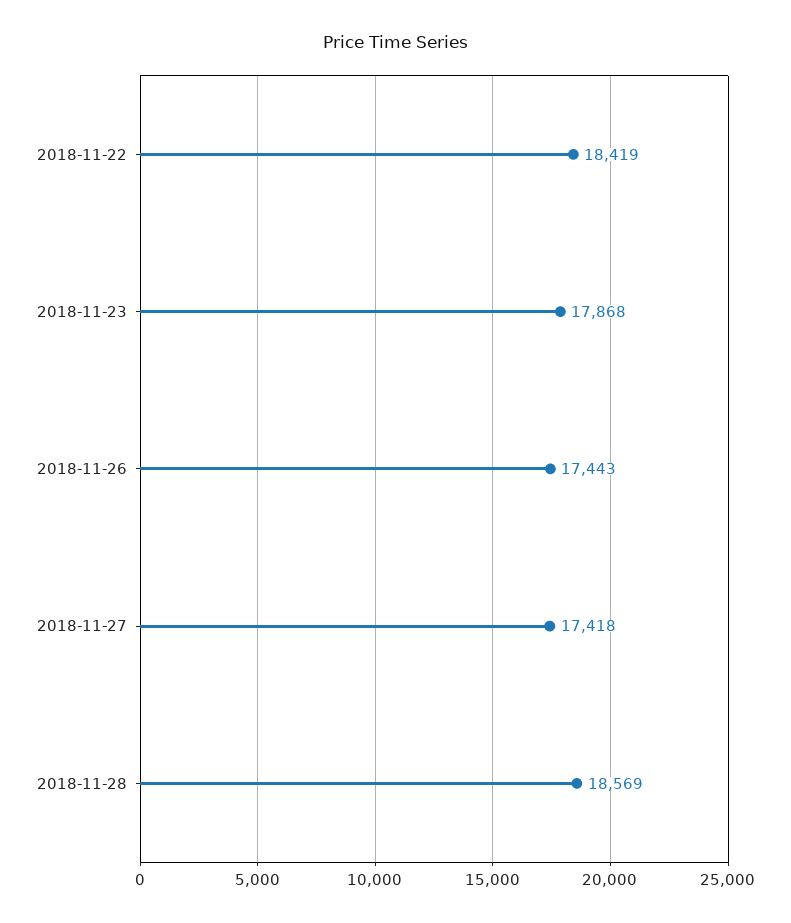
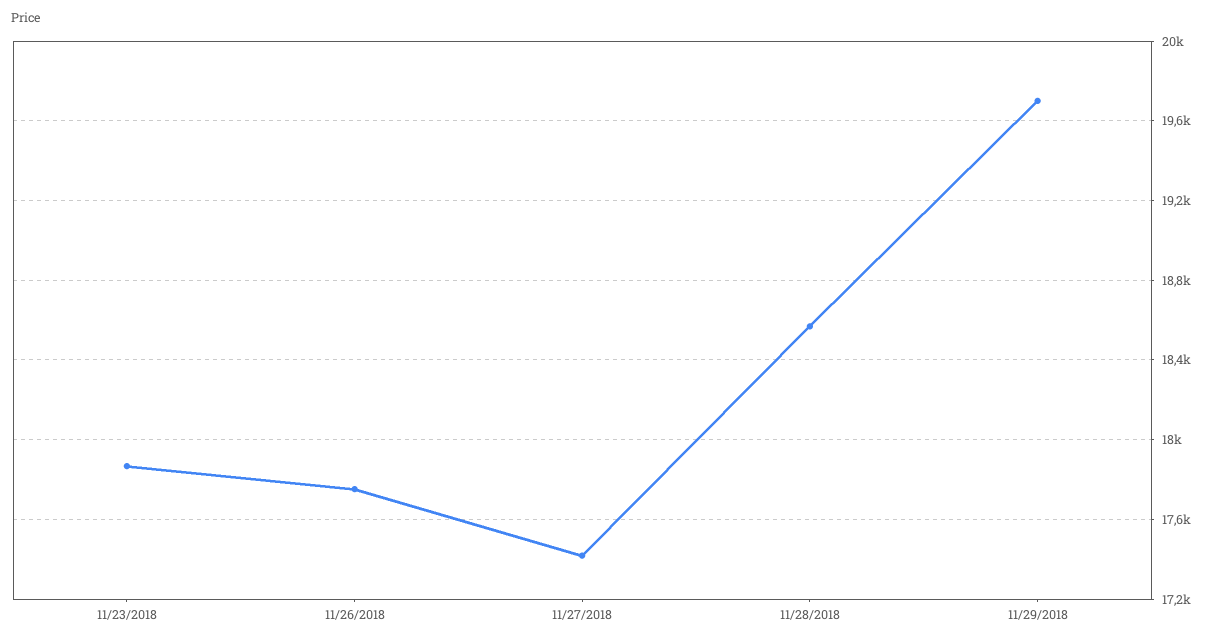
2018-11-22: 18419 -> none
2018-11-26: 17443 -> 17750
11/29/2018: none -> 19700

